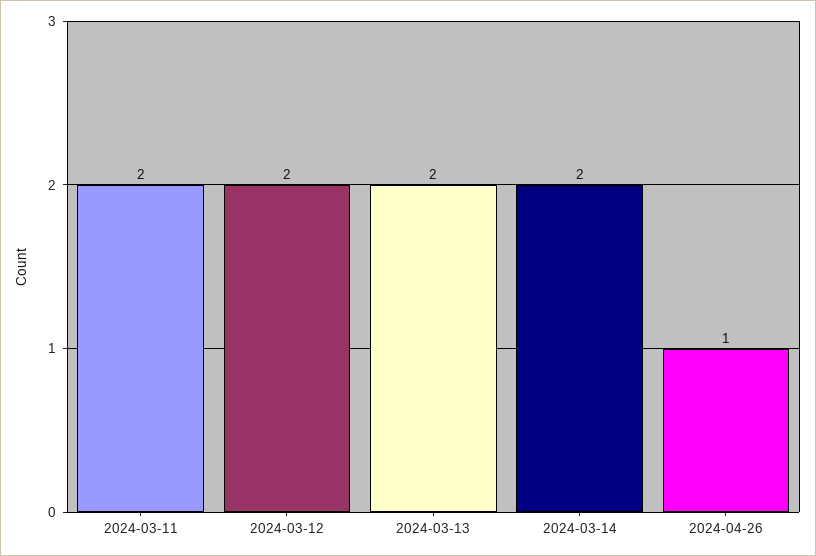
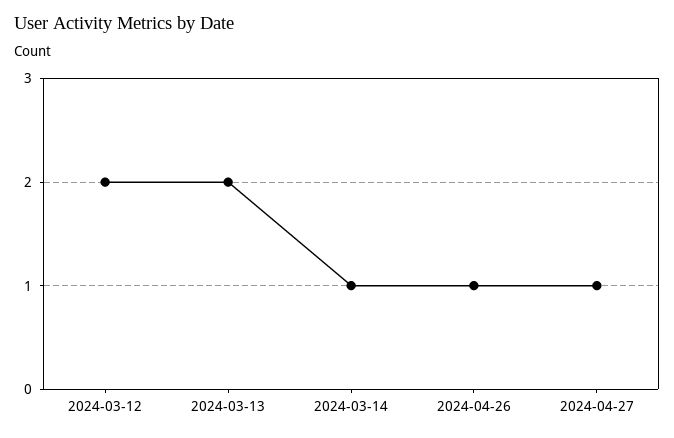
2024-03-11: 2 -> none
2024-03-14: 2 -> 1
2024-04-27: none -> 1

